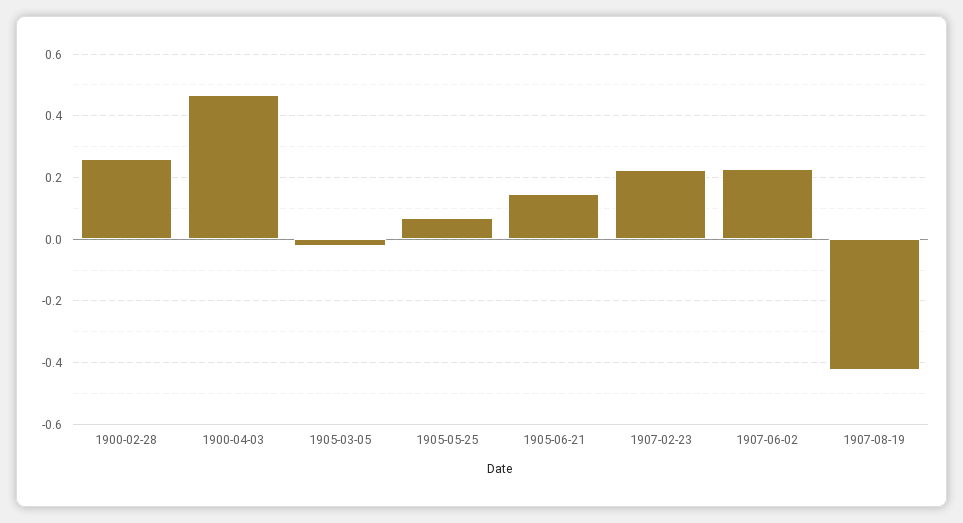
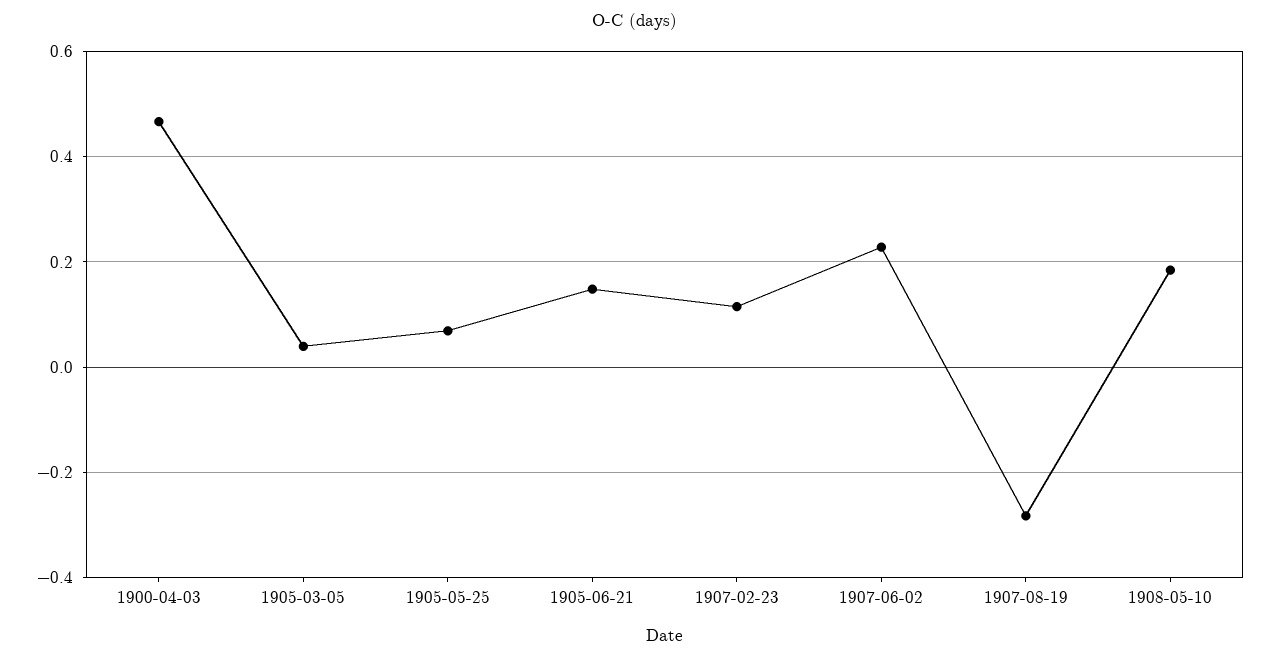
1900-02-28: 0.26 -> none
1905-03-05: -0.02 -> 0.04
1907-02-23: 0.22 -> 0.12
1907-08-19: -0.42 -> -0.28
1908-05-10: none -> 0.18

